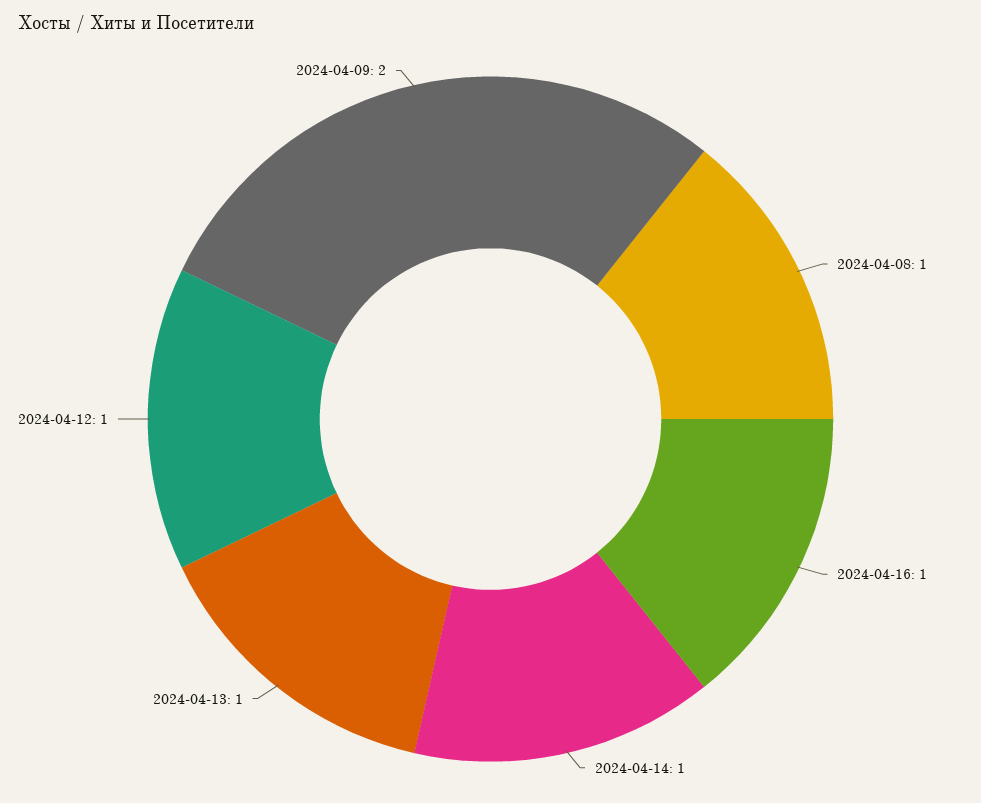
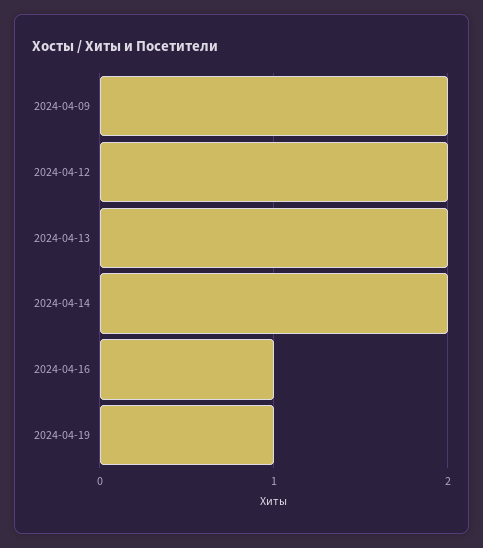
2024-04-08: 1 -> none
2024-04-14: 1 -> 2
2024-04-13: 1 -> 2
2024-04-12: 1 -> 2
2024-04-19: none -> 1

